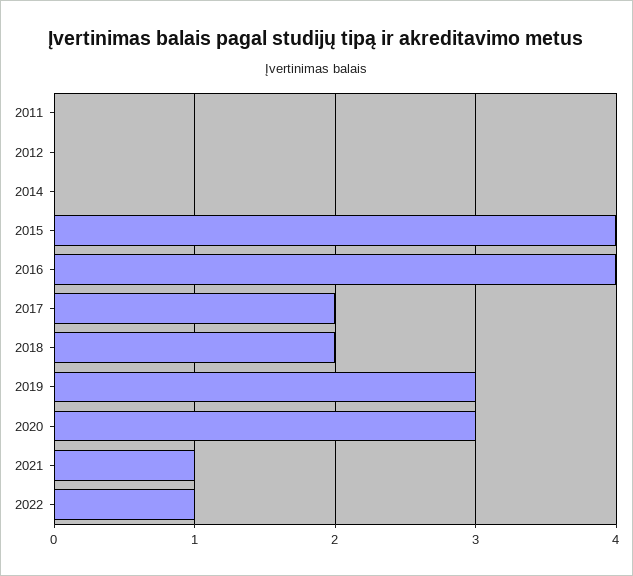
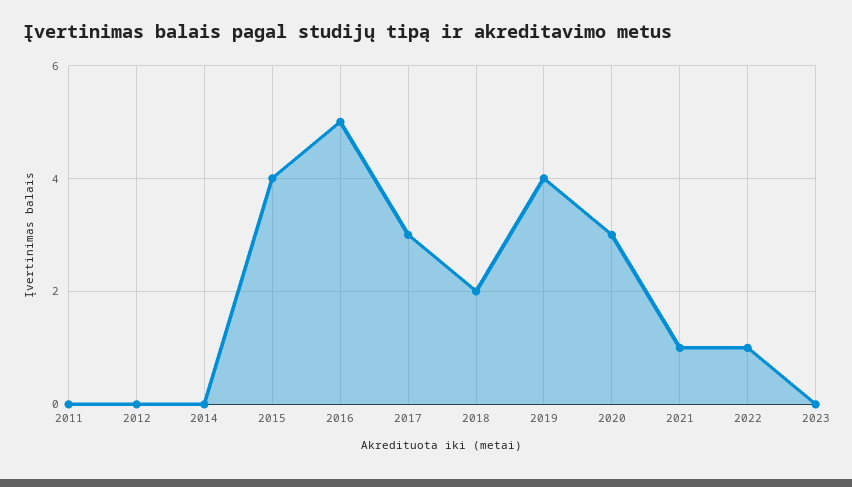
2016: 4 -> 5
2017: 2 -> 3
2019: 3 -> 4
2023: none -> 0

